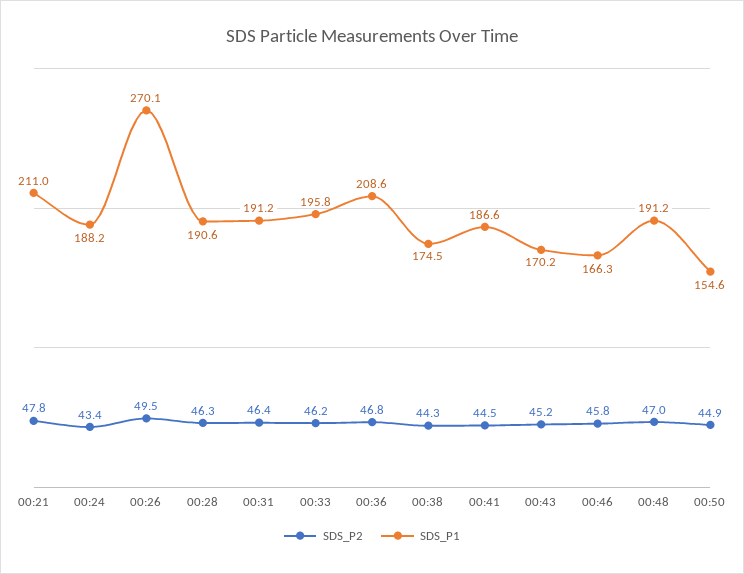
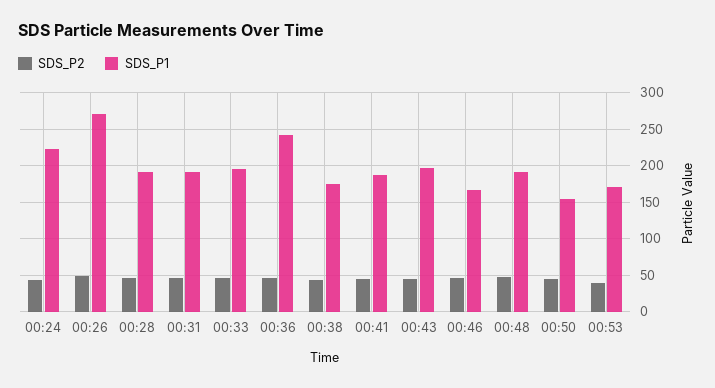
SDS_P2, 00:21: 47.8 -> none
SDS_P1, 00:21: 211 -> none
SDS_P1, 00:24: 188.2 -> 220
SDS_P1, 00:36: 208.6 -> 240
SDS_P1, 00:43: 170.2 -> 200
SDS_P2, 00:53: none -> 40
SDS_P1, 00:53: none -> 170

